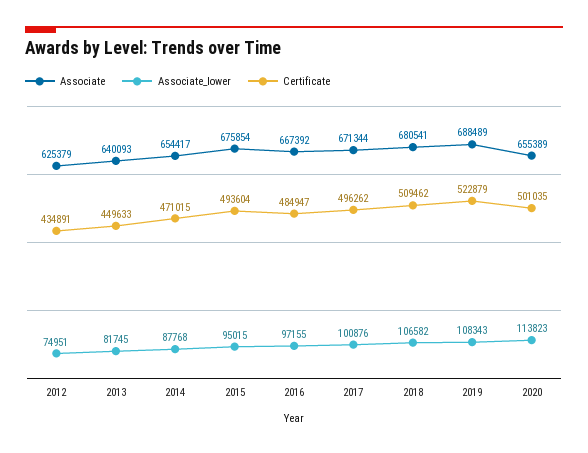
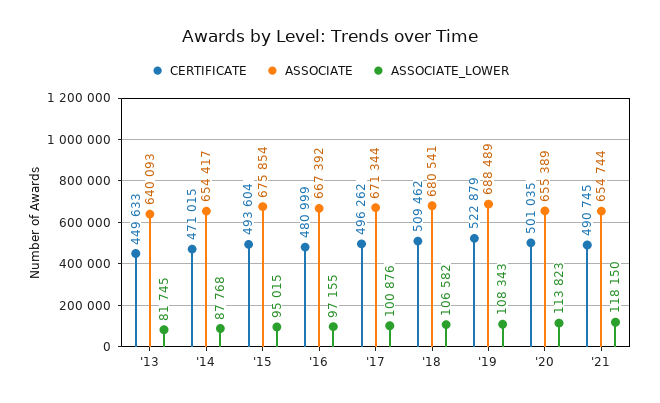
Associate, 2012: 625379 -> none
Associate_lower, 2012: 74951 -> none
Certificate, 2012: 434891 -> none
Certificate, 2016: 484947 -> 480999
Certificate, '21: none -> 490745
Associate, '21: none -> 654744
Associate_lower, '21: none -> 118150

